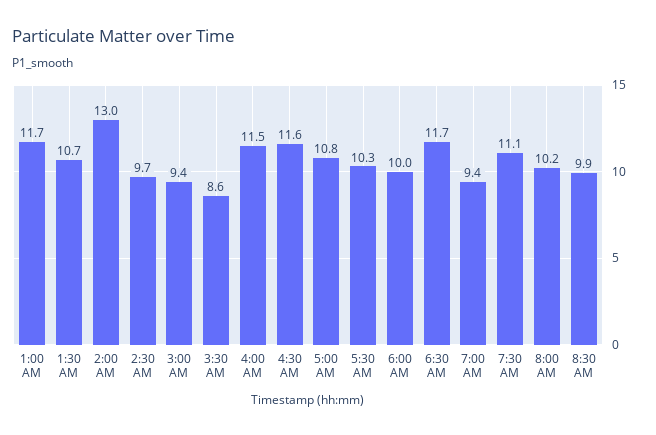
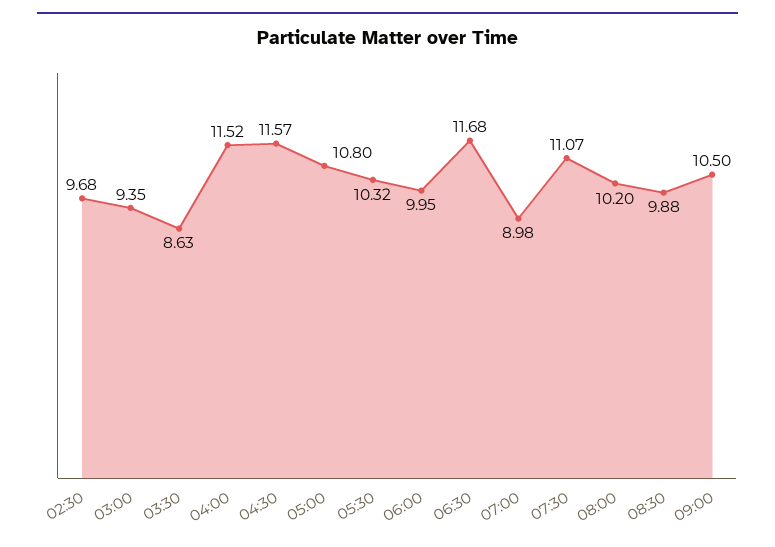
1:00 AM: 11.7 -> none
1:30 AM: 10.7 -> none
2:00 AM: 13 -> none
7:00 AM: 9.4 -> 8.98
09:00: none -> 10.5

